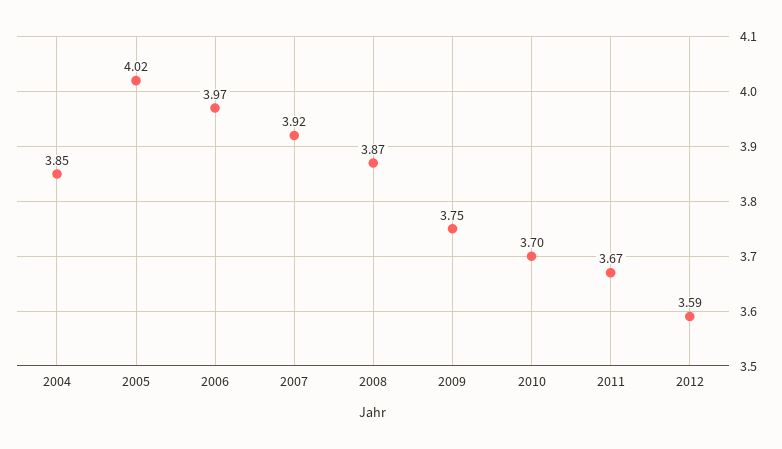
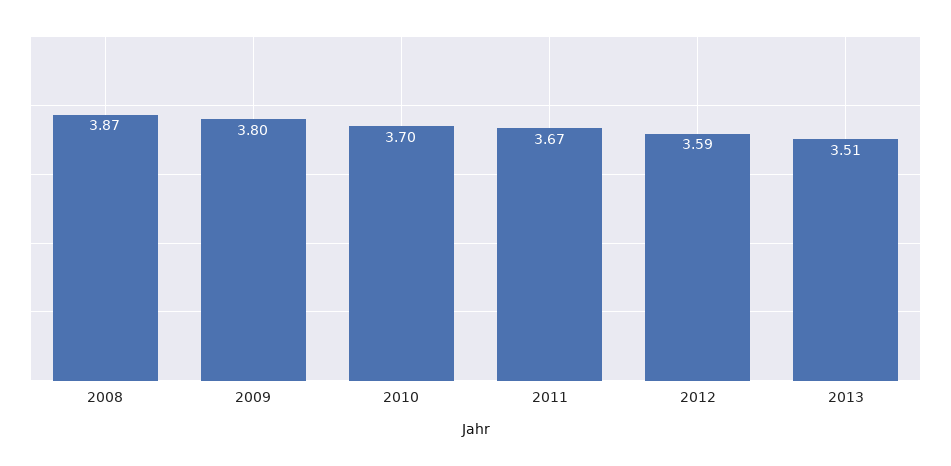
2004: 3.85 -> none
2005: 4.02 -> none
2006: 3.97 -> none
2007: 3.92 -> none
2009: 3.75 -> 3.8
2013: none -> 3.51

